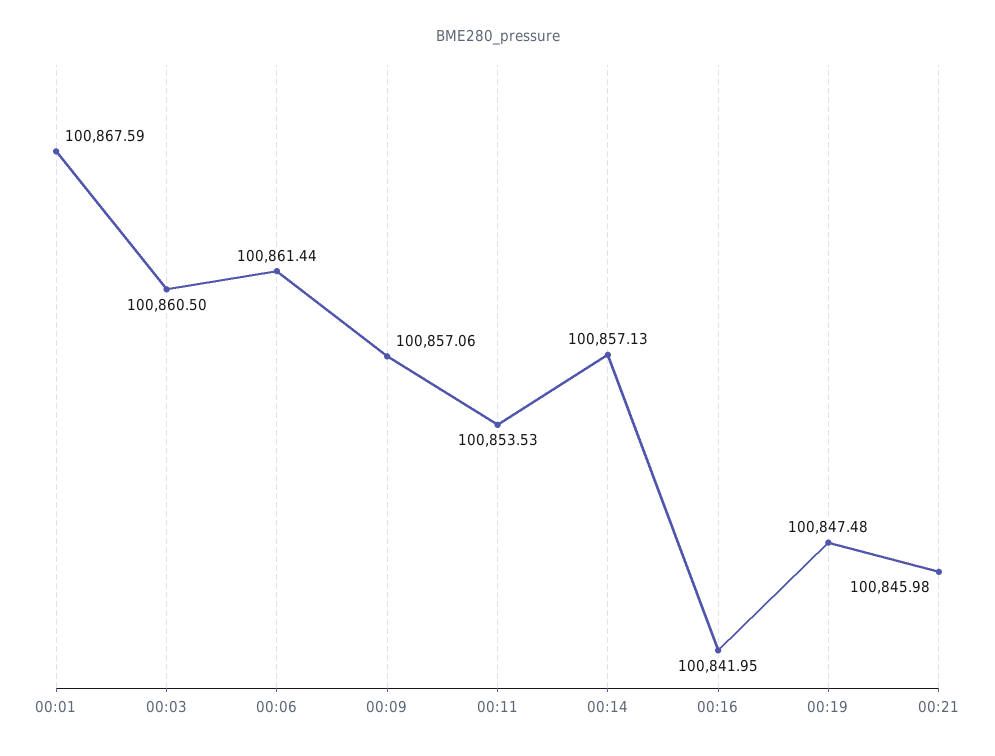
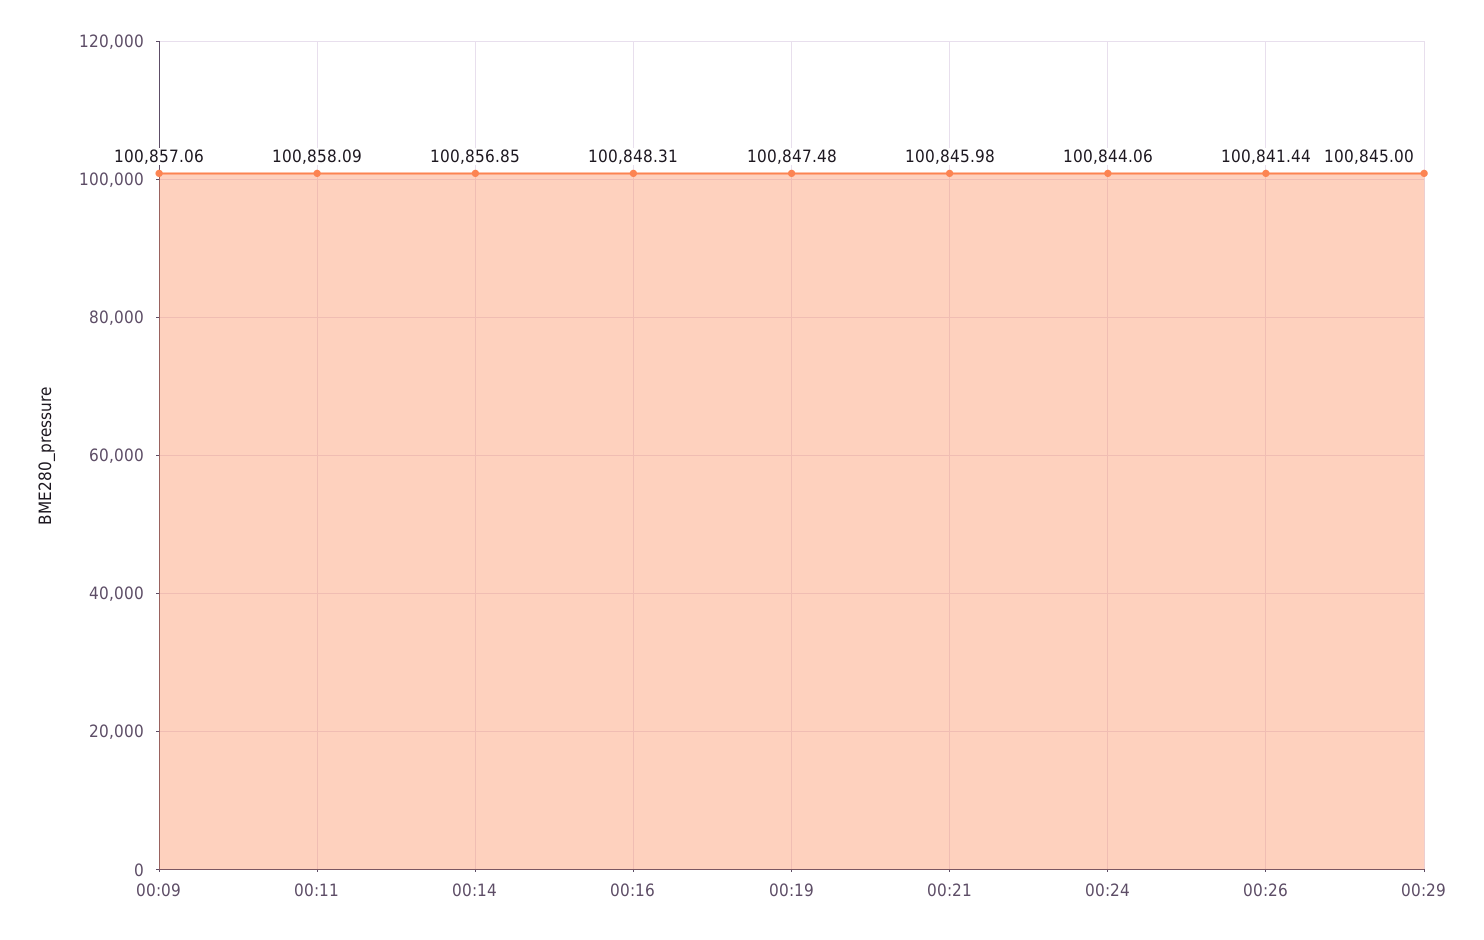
00:01: 100867.59 -> none
00:03: 100860.5 -> none
00:06: 100861.44 -> none
00:11: 100853.53 -> 100858.09
00:14: 100857.13 -> 100856.85
00:16: 100841.95 -> 100848.31
00:24: none -> 100844.06
00:26: none -> 100841.44
00:29: none -> 100845

